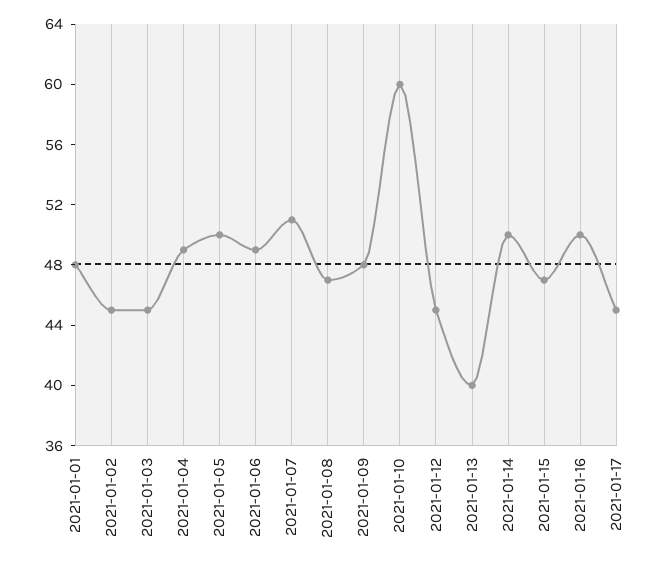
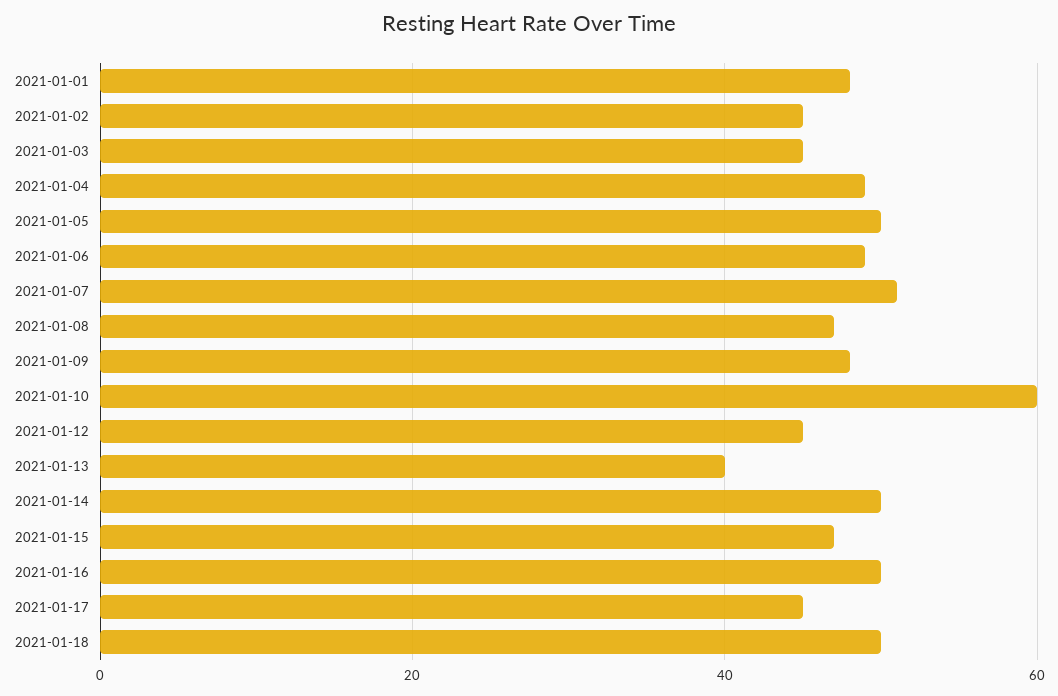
2021-01-18: none -> 50

